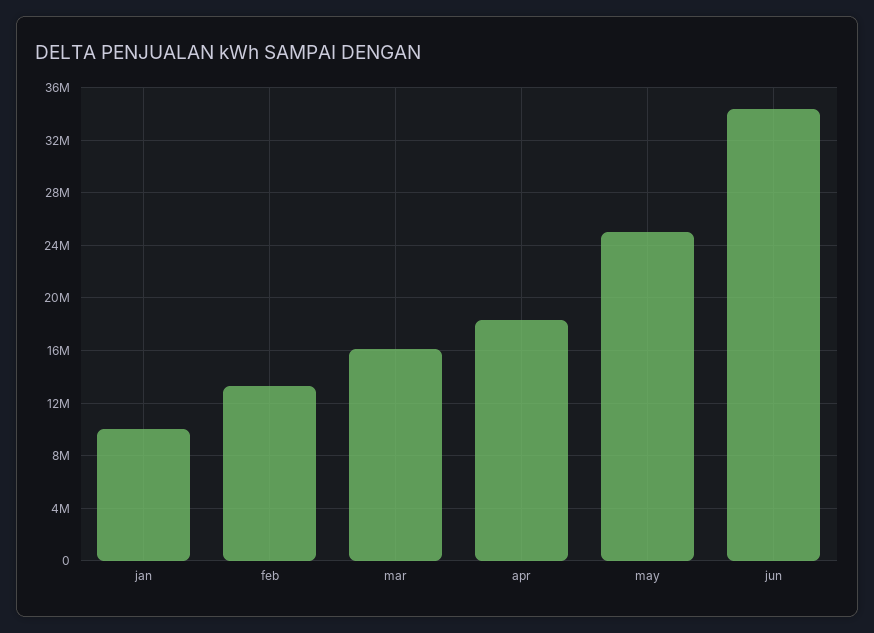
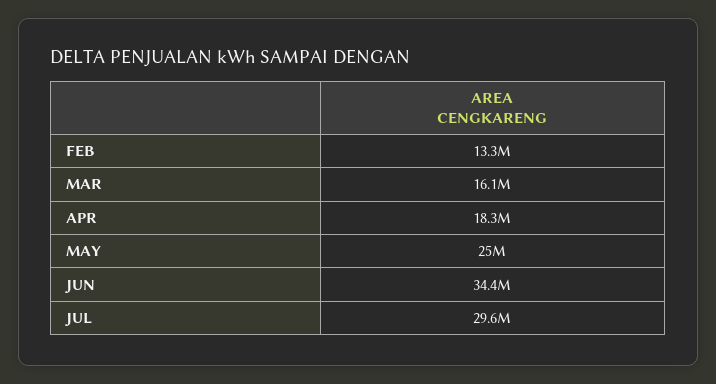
jan: 10000000 -> none
JUL: none -> 29600000

